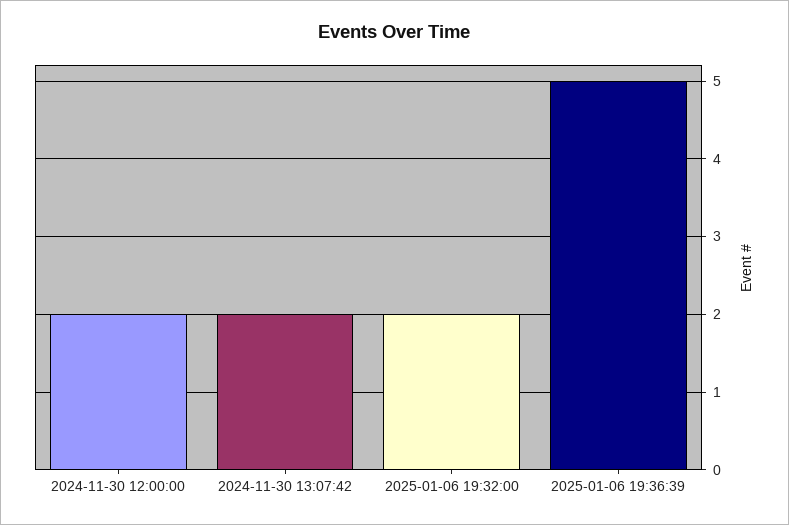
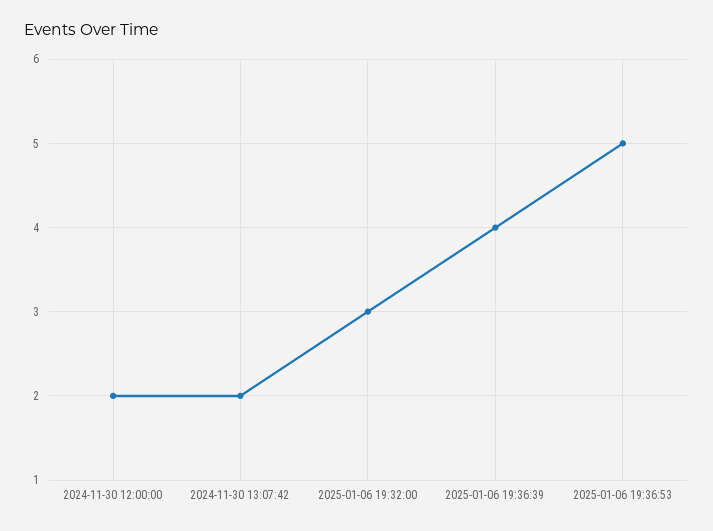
2025-01-06 19:32:00: 2 -> 3
2025-01-06 19:36:39: 5 -> 4
2025-01-06 19:36:53: none -> 5

